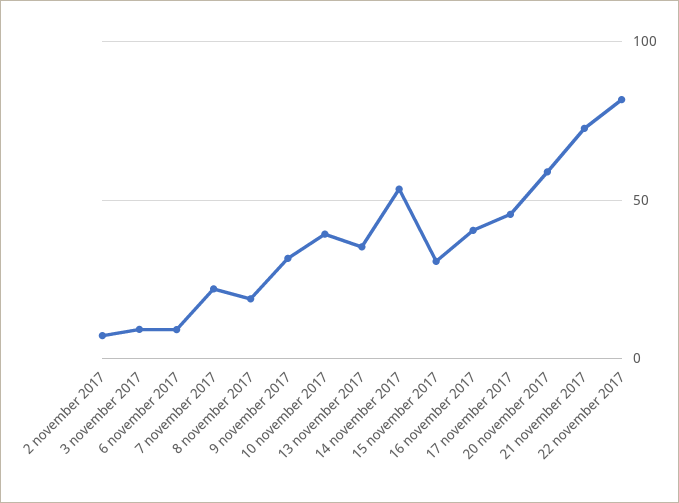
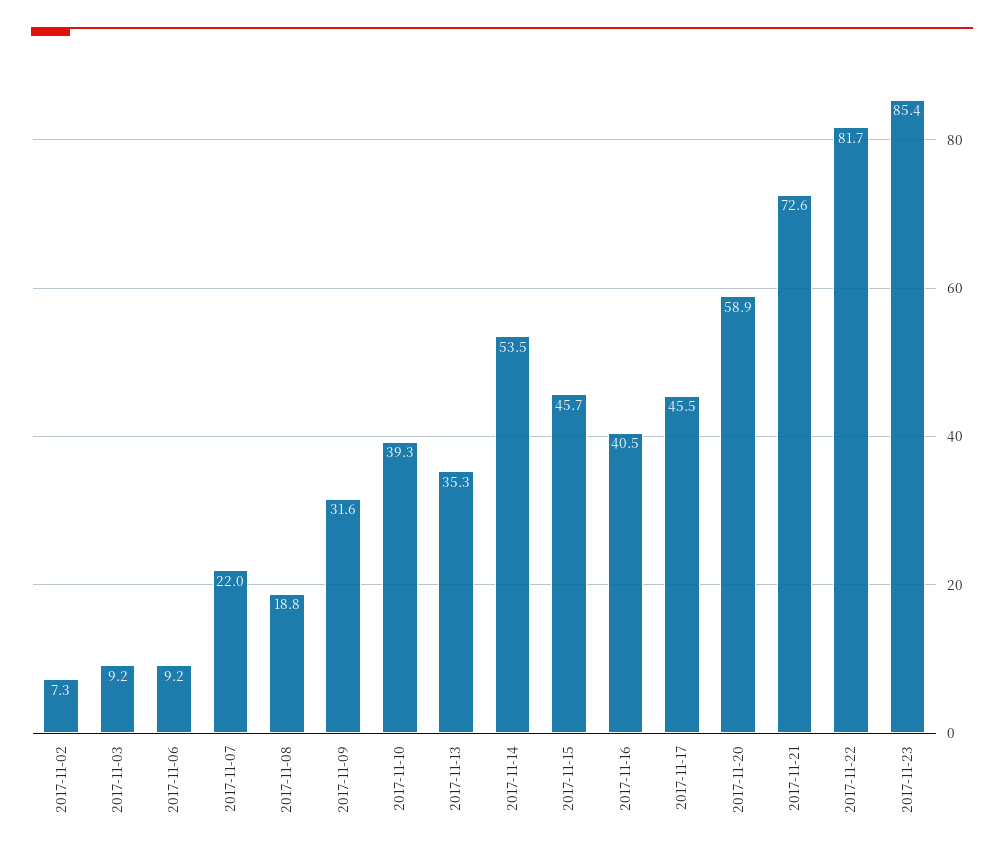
15 november 2017: 30 -> 45.7
2017-11-23: none -> 85.4

